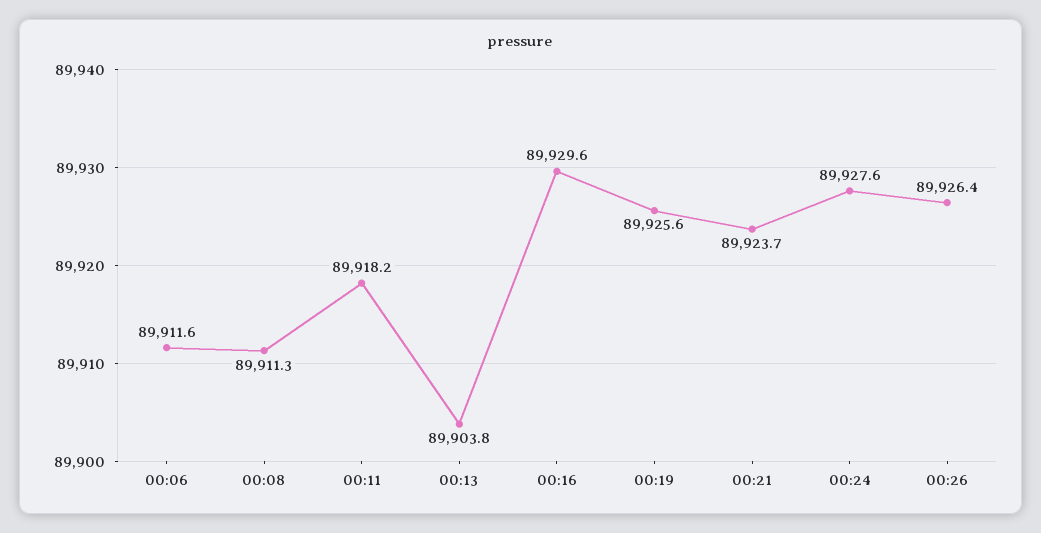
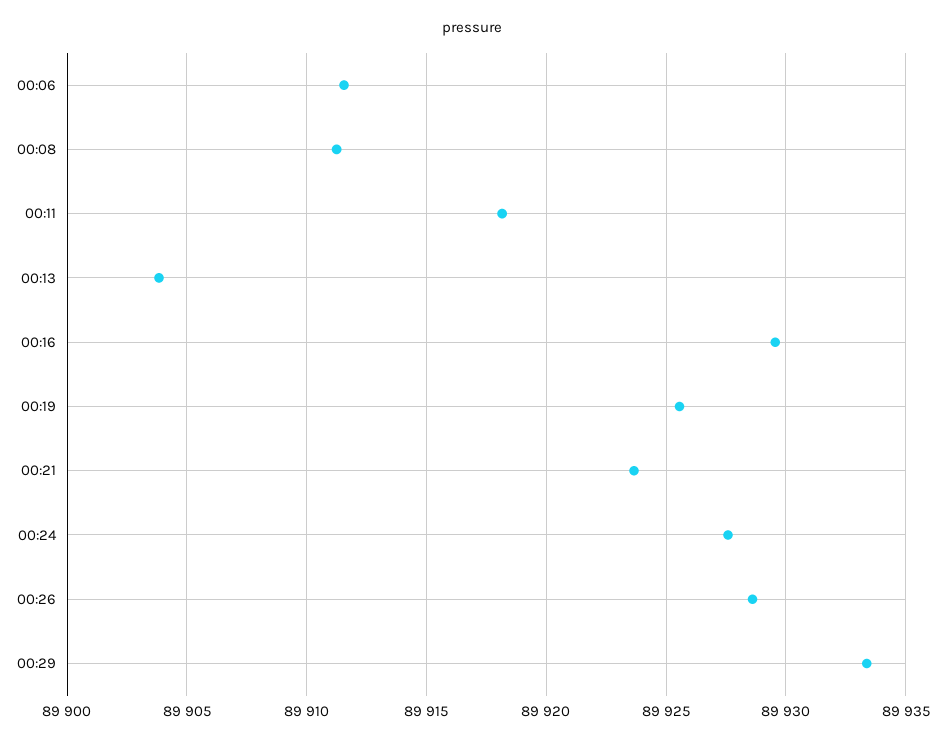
00:26: 89926.4 -> 89928.5
00:29: none -> 89933.5

